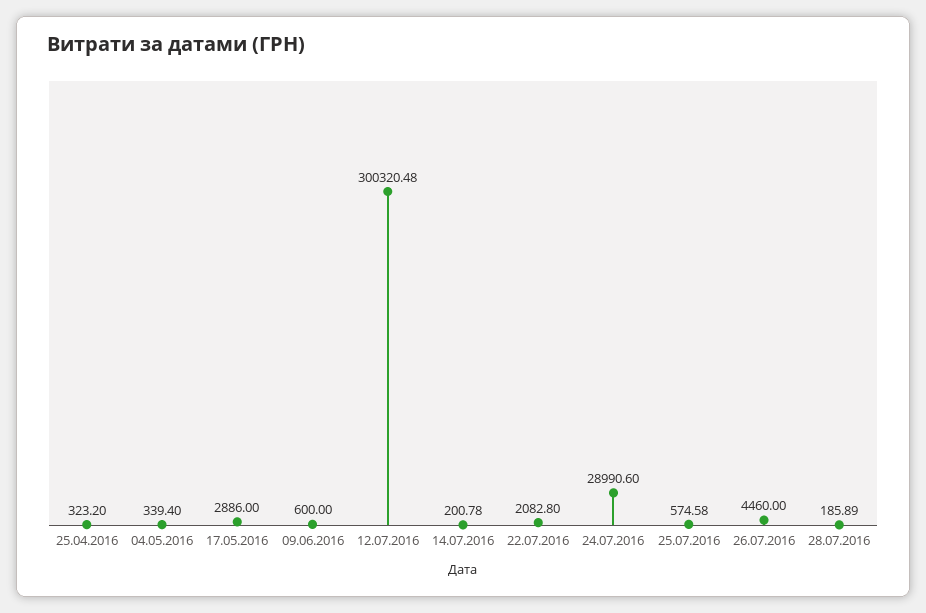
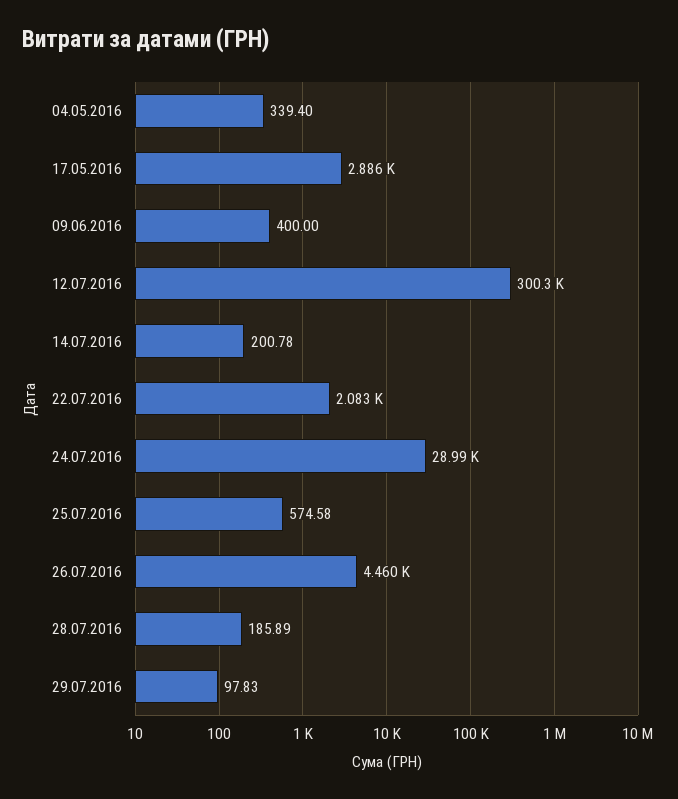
25.04.2016: 323.2 -> none
09.06.2016: 600 -> 400
29.07.2016: none -> 97.83

